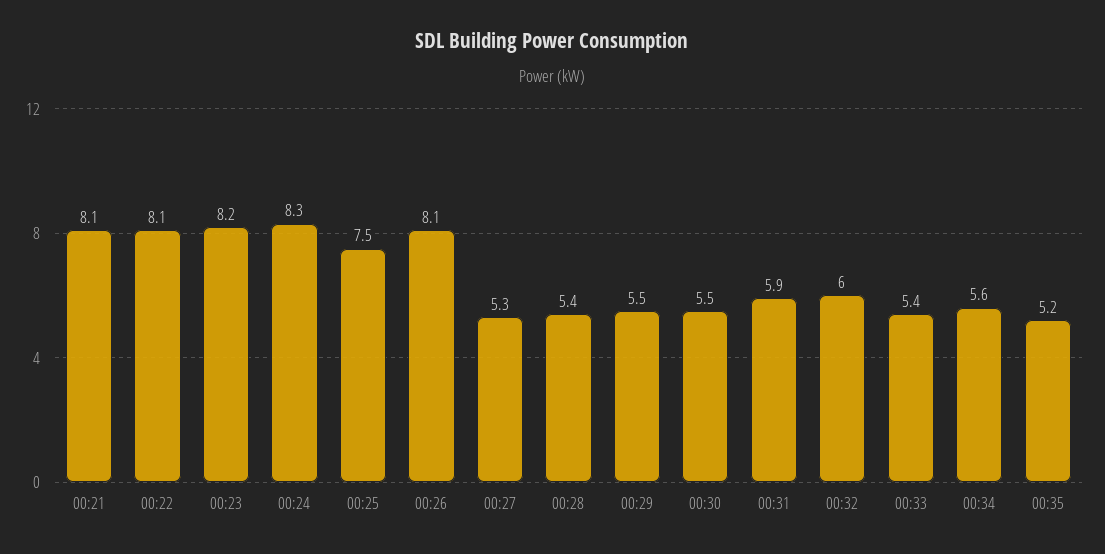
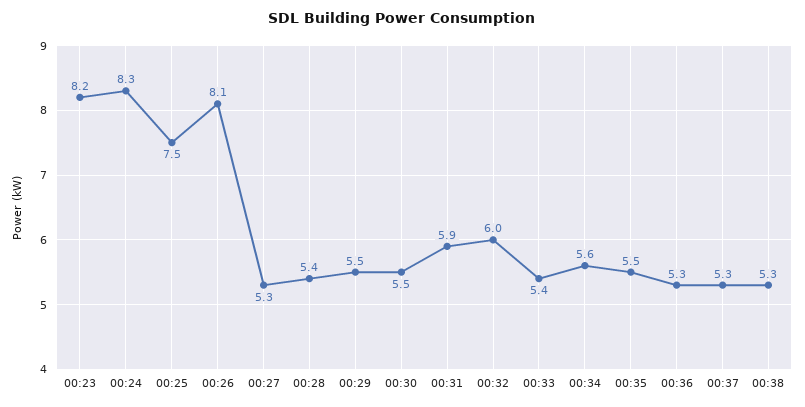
00:21: 8.1 -> none
00:22: 8.1 -> none
00:35: 5.2 -> 5.5
00:36: none -> 5.3
00:37: none -> 5.3
00:38: none -> 5.3

